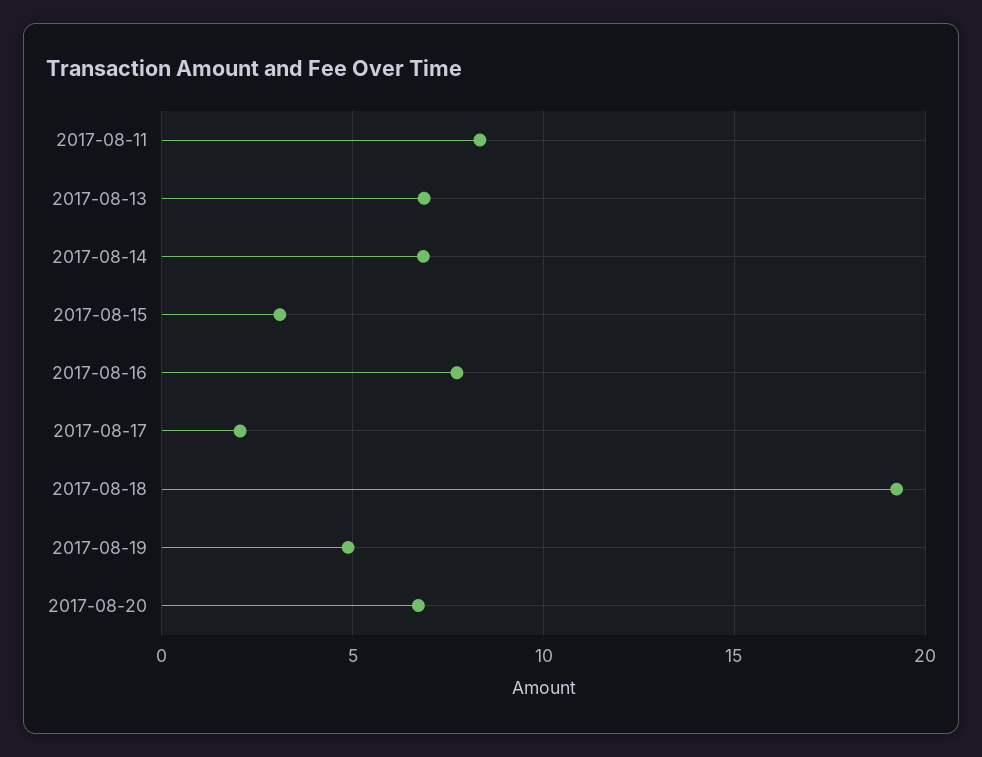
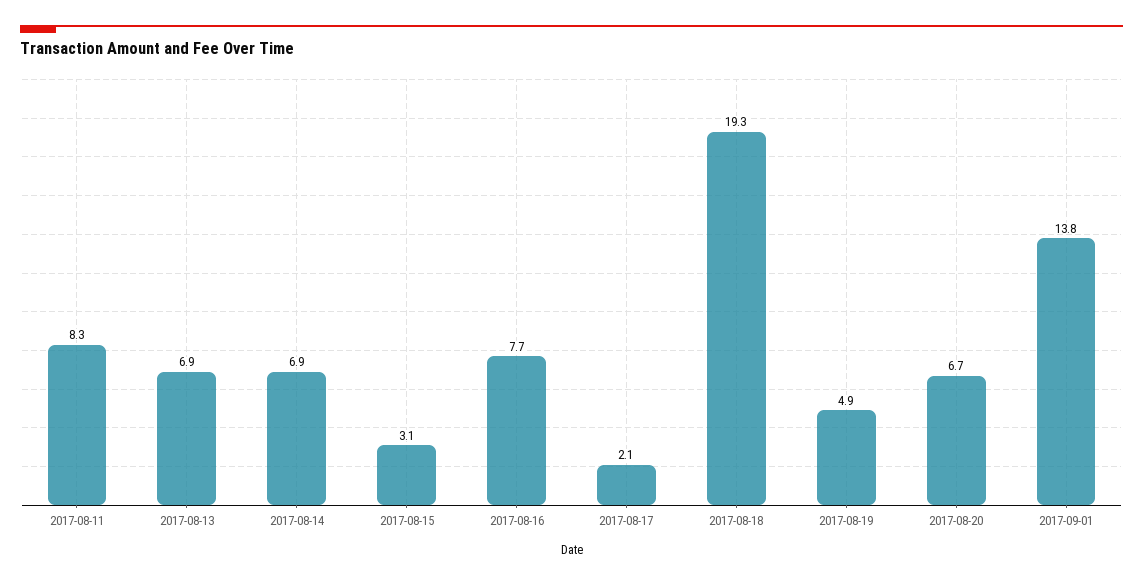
2017-09-01: none -> 13.8

